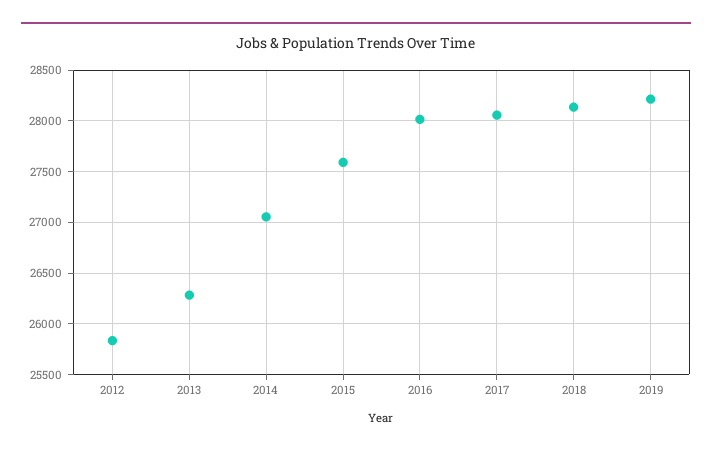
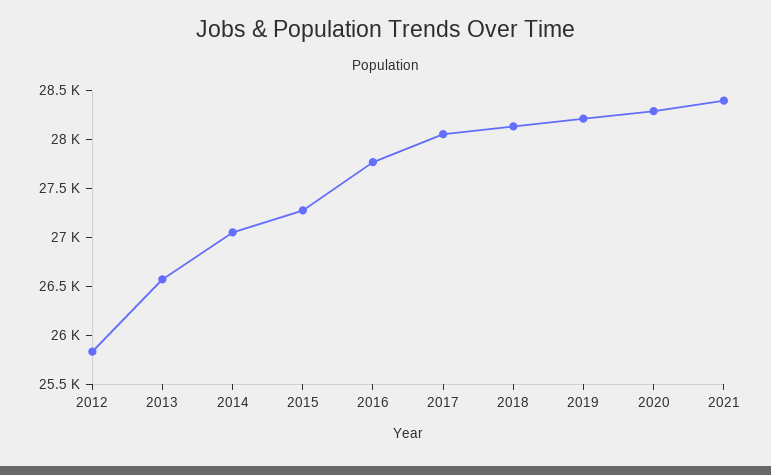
2013: 26300 -> 26600
2015: 27600 -> 27300
2016: 28000 -> 27800
2020: none -> 28300
2021: none -> 28400

